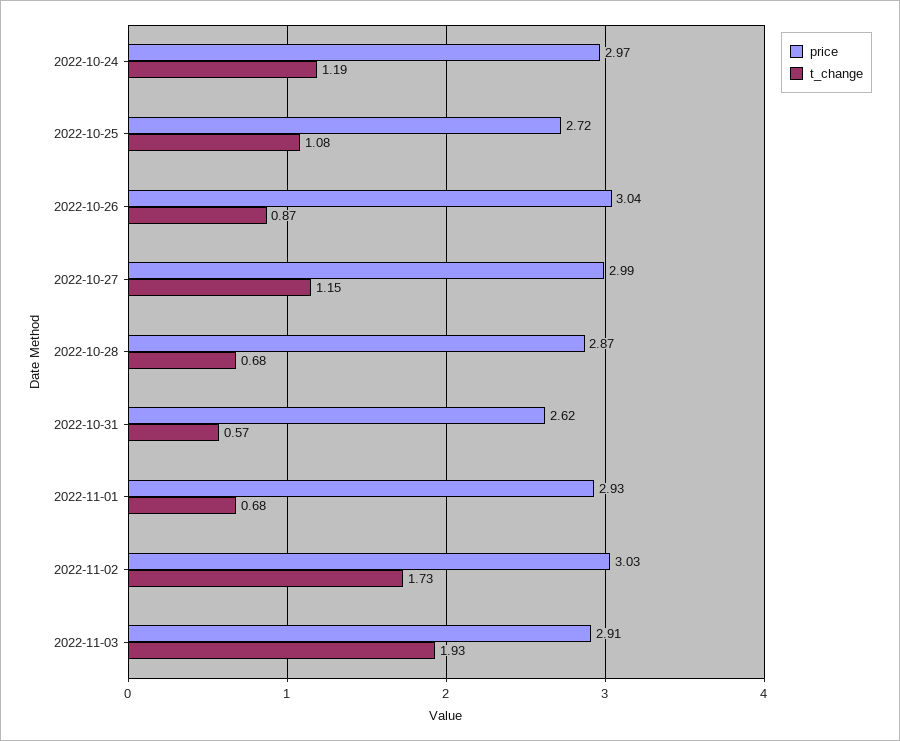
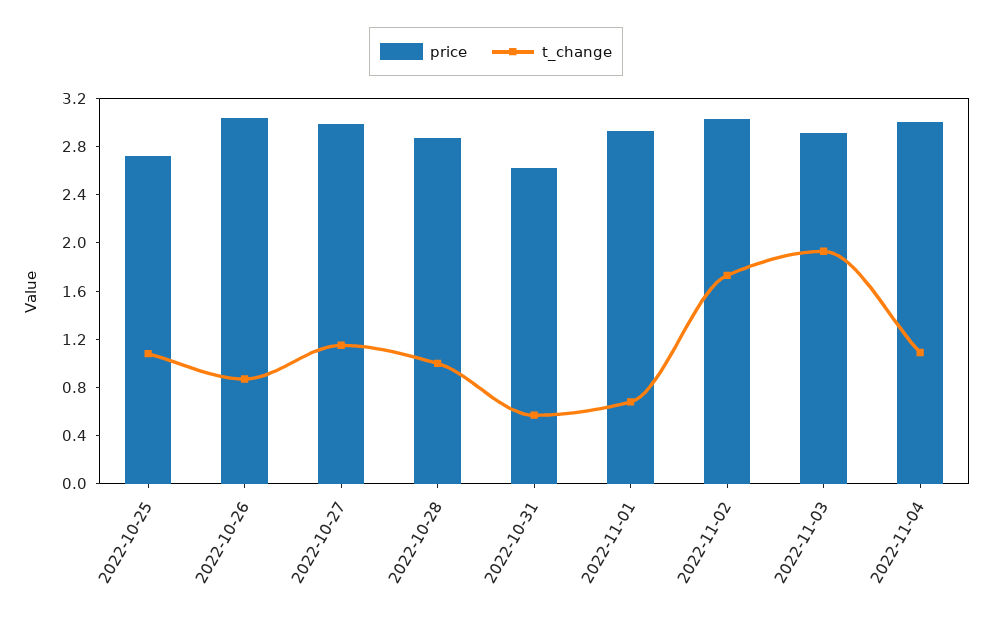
price, 2022-10-24: 2.97 -> none
t_change, 2022-10-24: 1.19 -> none
t_change, 2022-10-28: 0.68 -> 1
price, 2022-11-04: none -> 3
t_change, 2022-11-04: none -> 1.1

